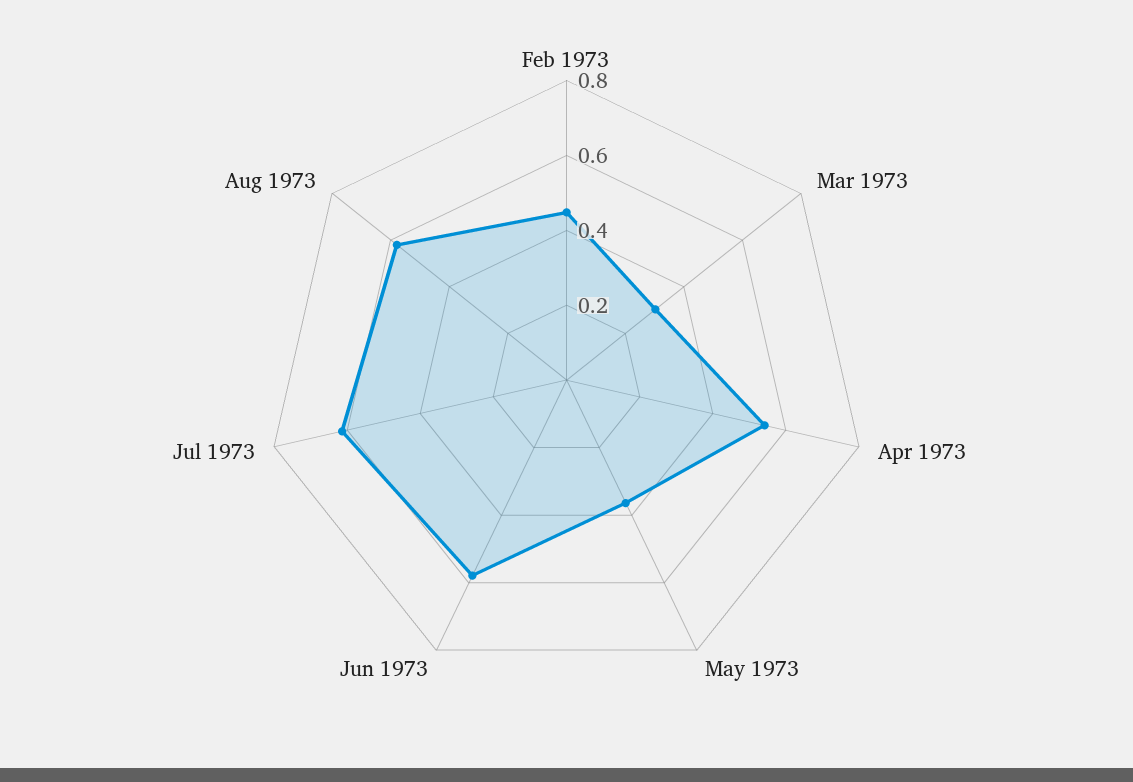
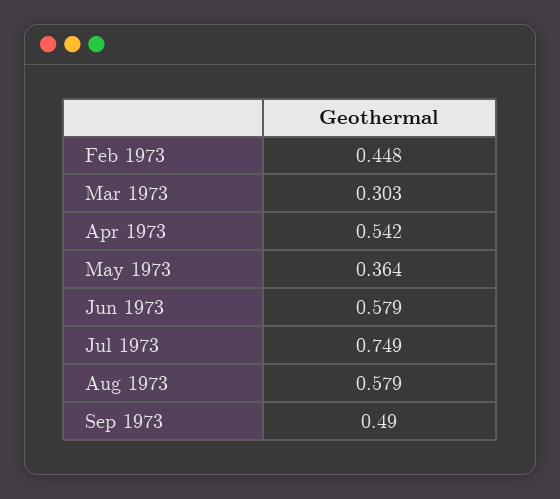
Jul 1973: 0.6 -> 0.749
Sep 1973: none -> 0.49

